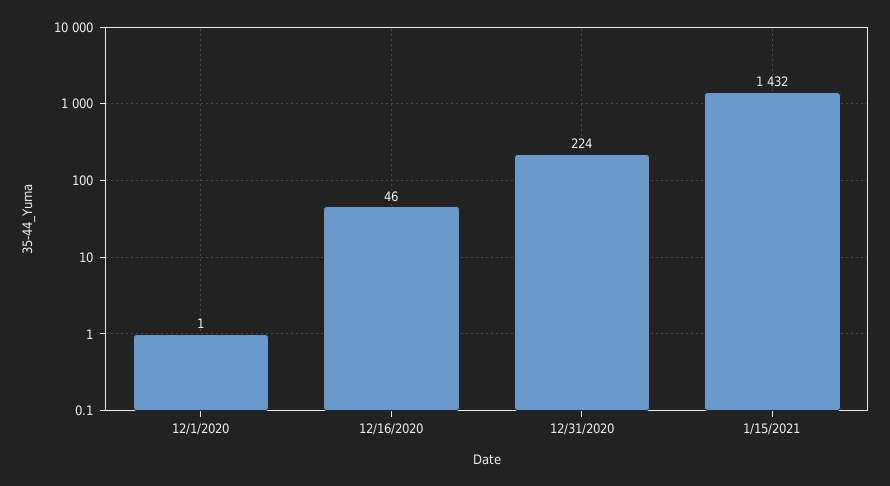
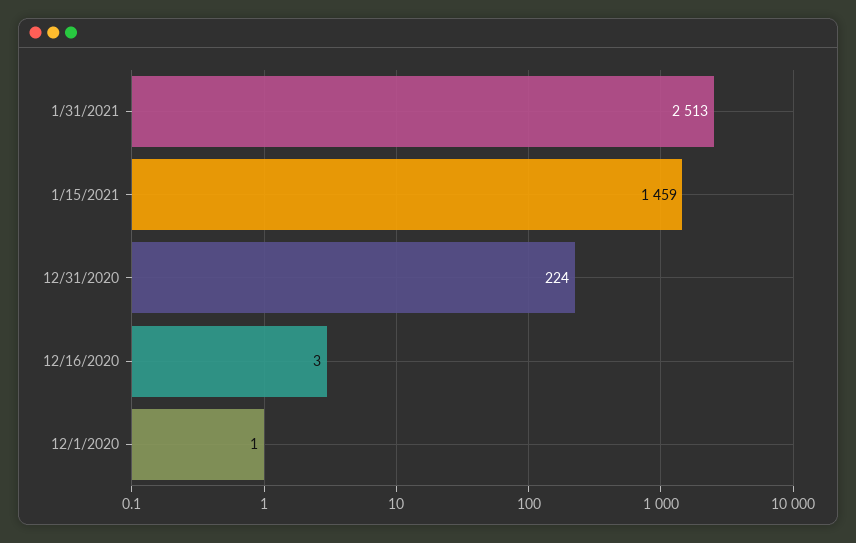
12/16/2020: 46 -> 3
1/15/2021: 1432 -> 1459
1/31/2021: none -> 2513

